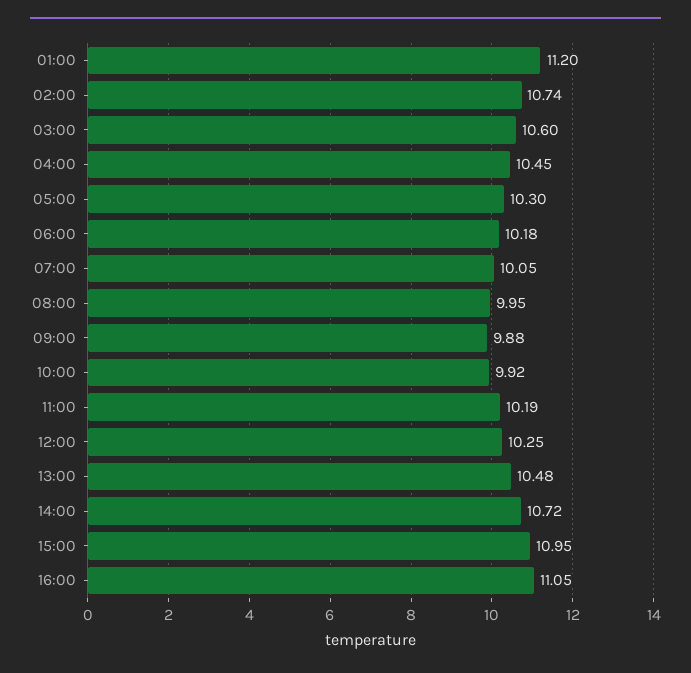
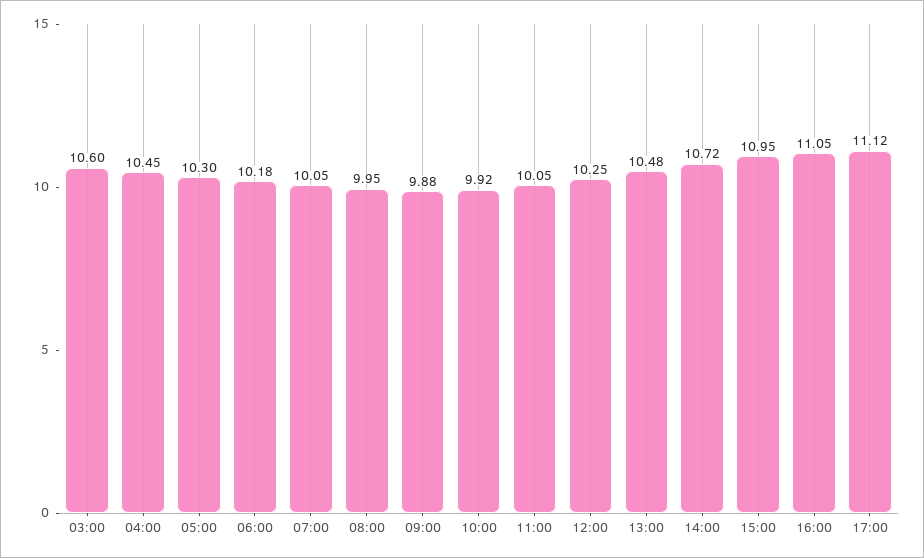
01:00: 11.2 -> none
02:00: 10.74 -> none
11:00: 10.19 -> 10.05
17:00: none -> 11.12

